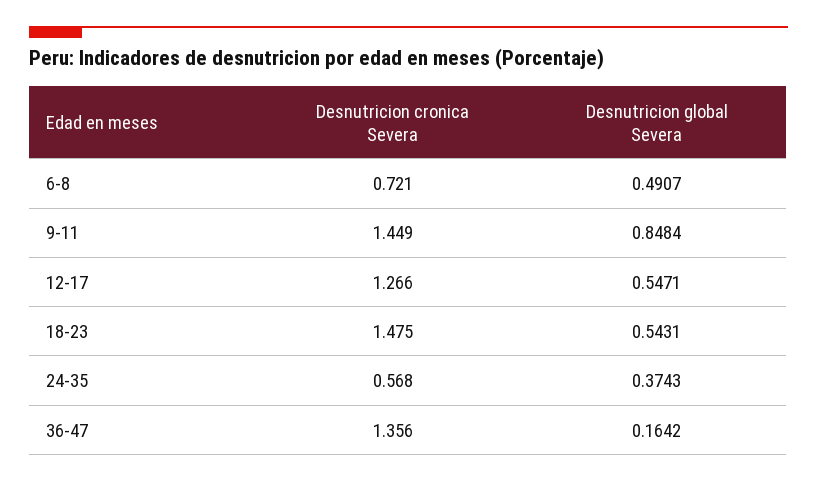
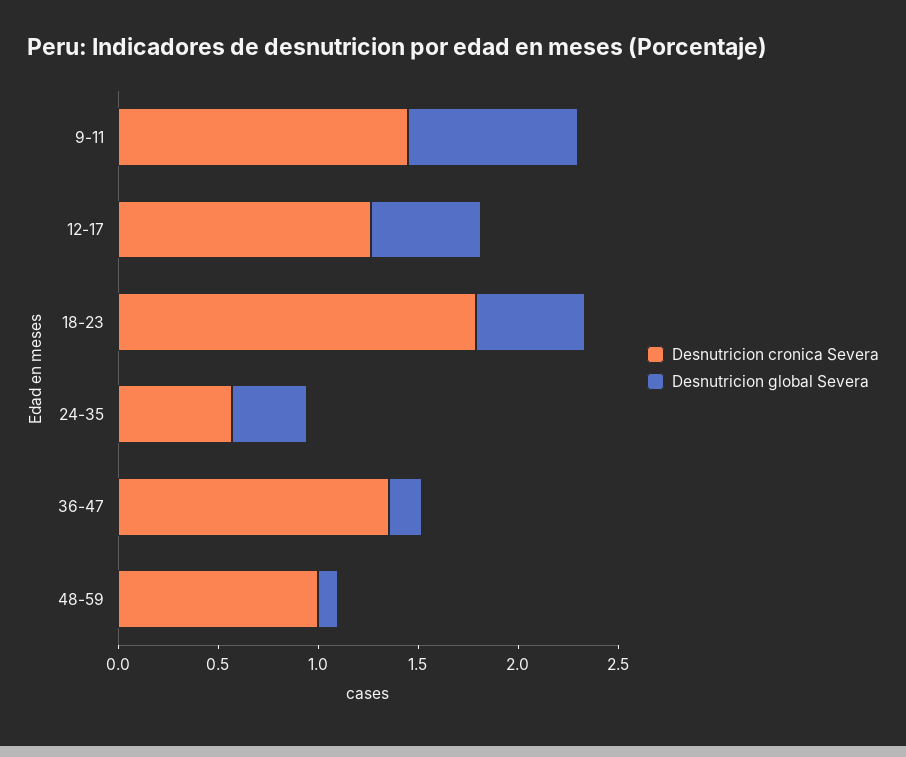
Desnutricion cronica Severa, 6-8: 0.721 -> none
Desnutricion global Severa, 6-8: 0.4907 -> none
Desnutricion cronica Severa, 18-23: 1.475 -> 1.8
Desnutricion cronica Severa, 48-59: none -> 1
Desnutricion global Severa, 48-59: none -> 0.1

